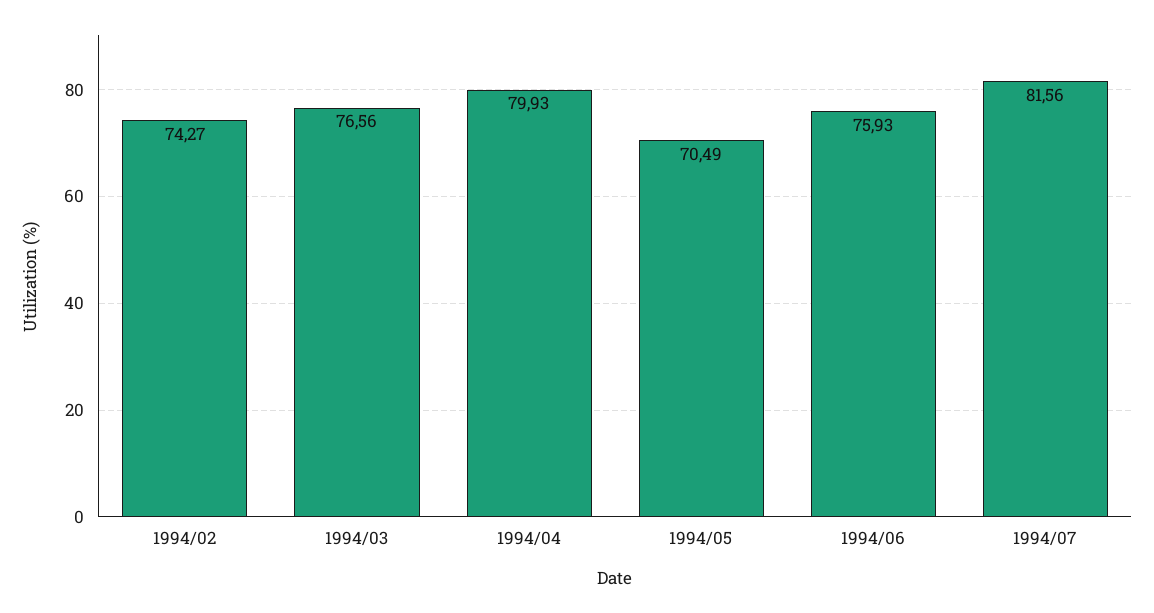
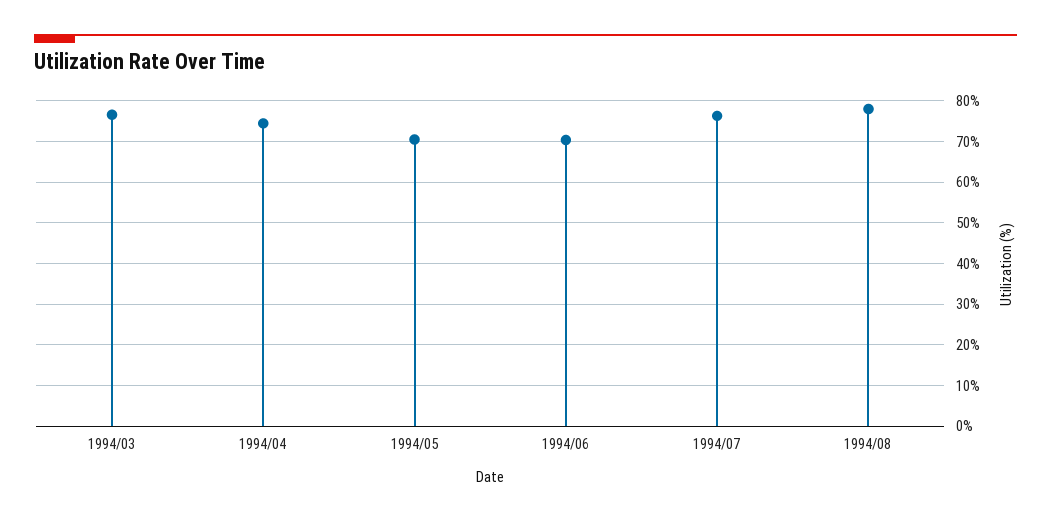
1994/02: 74.27 -> none
1994/04: 79.93 -> 74
1994/06: 75.93 -> 70
1994/07: 81.56 -> 76
1994/08: none -> 78

